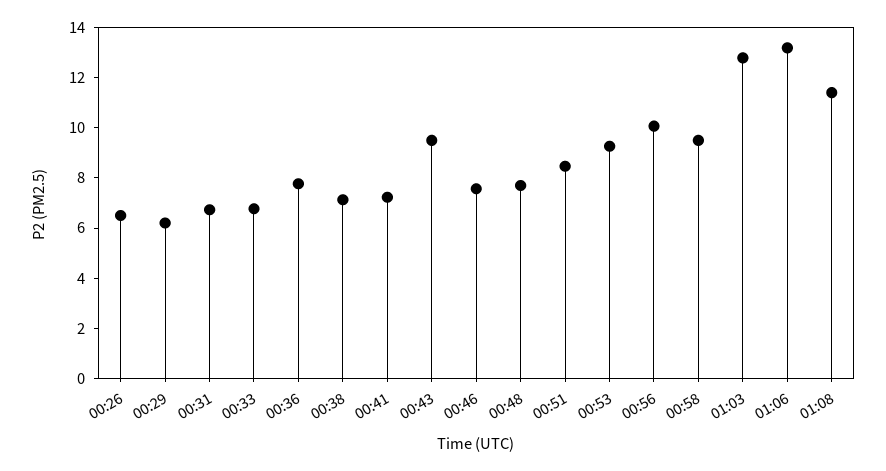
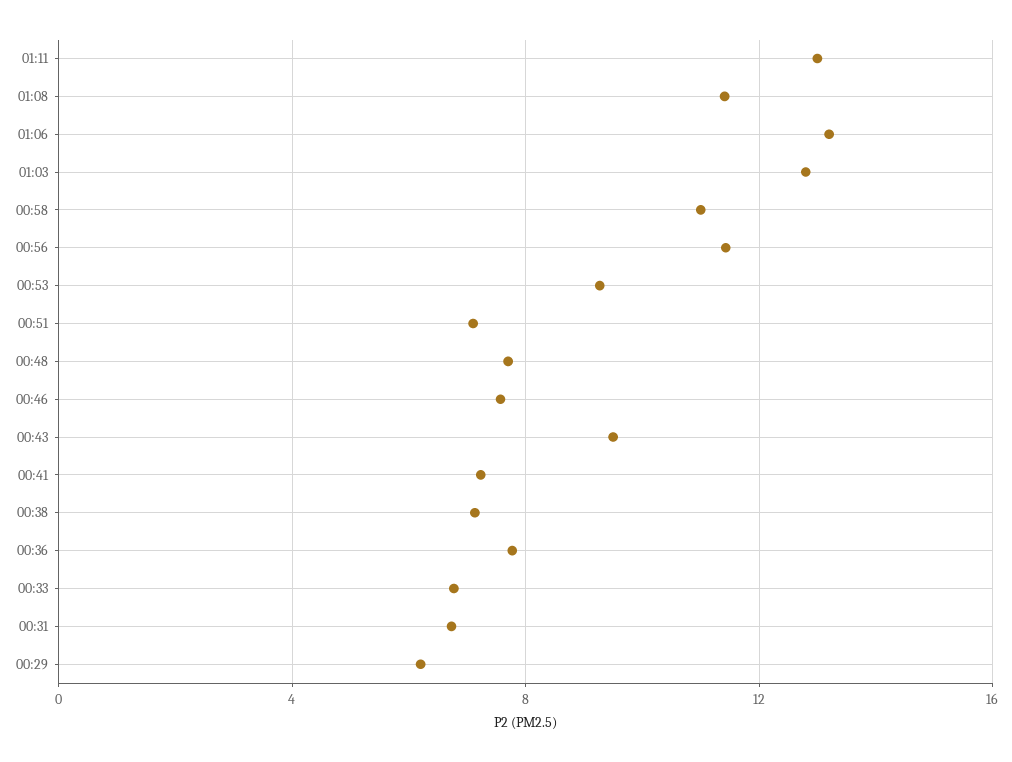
00:26: 6.5 -> none
00:51: 8.5 -> 7
00:56: 10 -> 11.5
00:58: 9.5 -> 11
01:11: none -> 13

